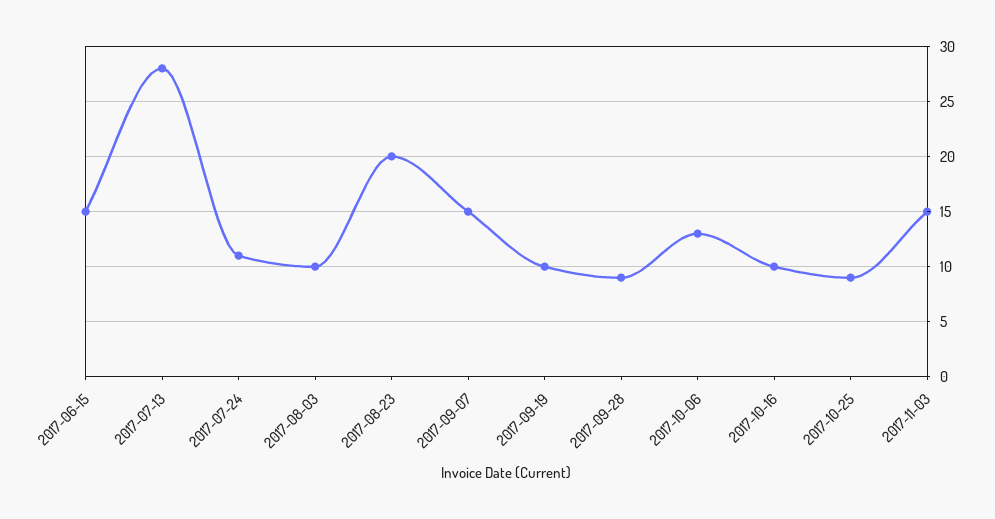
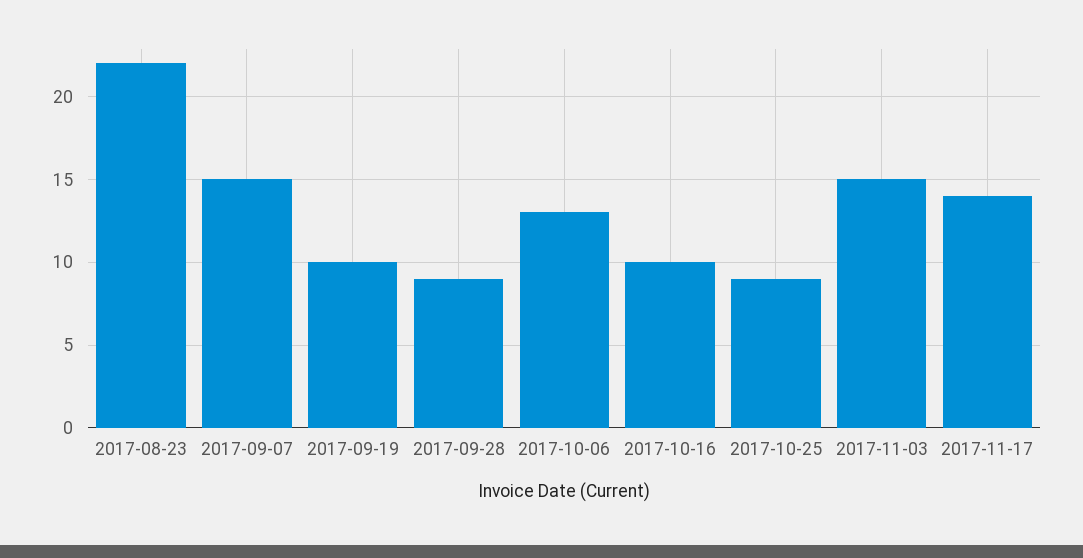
2017-06-15: 15 -> none
2017-07-13: 28 -> none
2017-07-24: 11 -> none
2017-08-03: 10 -> none
2017-08-23: 20 -> 22
2017-11-17: none -> 14

